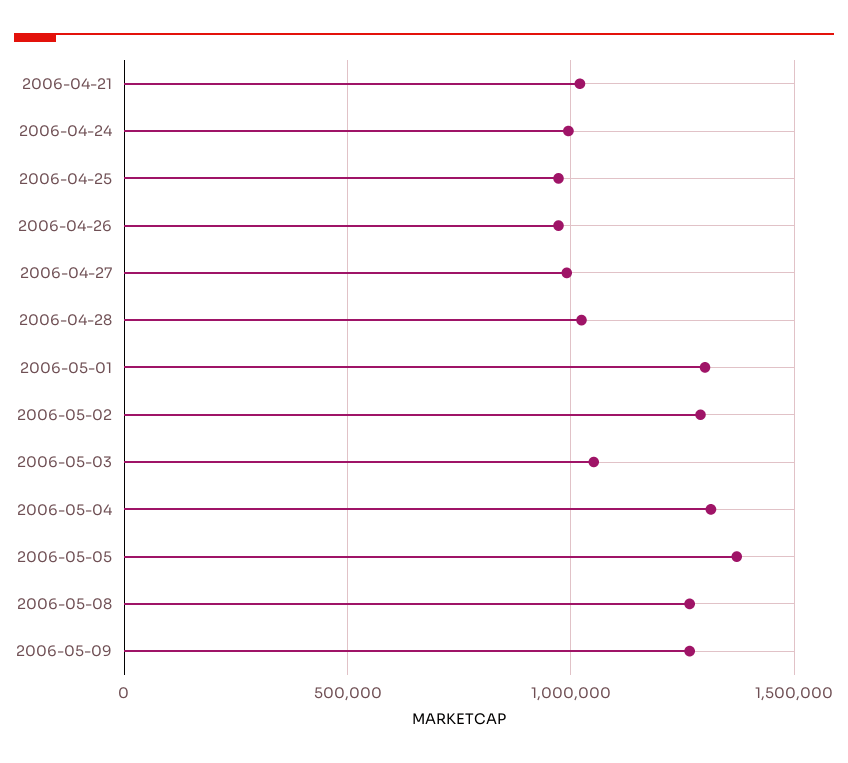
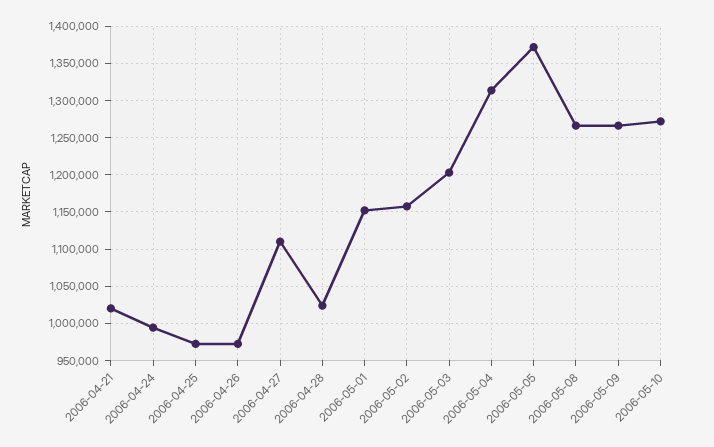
2006-04-27: 1000000 -> 1110000
2006-05-01: 1300000 -> 1150000
2006-05-02: 1300000 -> 1160000
2006-05-03: 1050000 -> 1200000
2006-05-10: none -> 1270000

